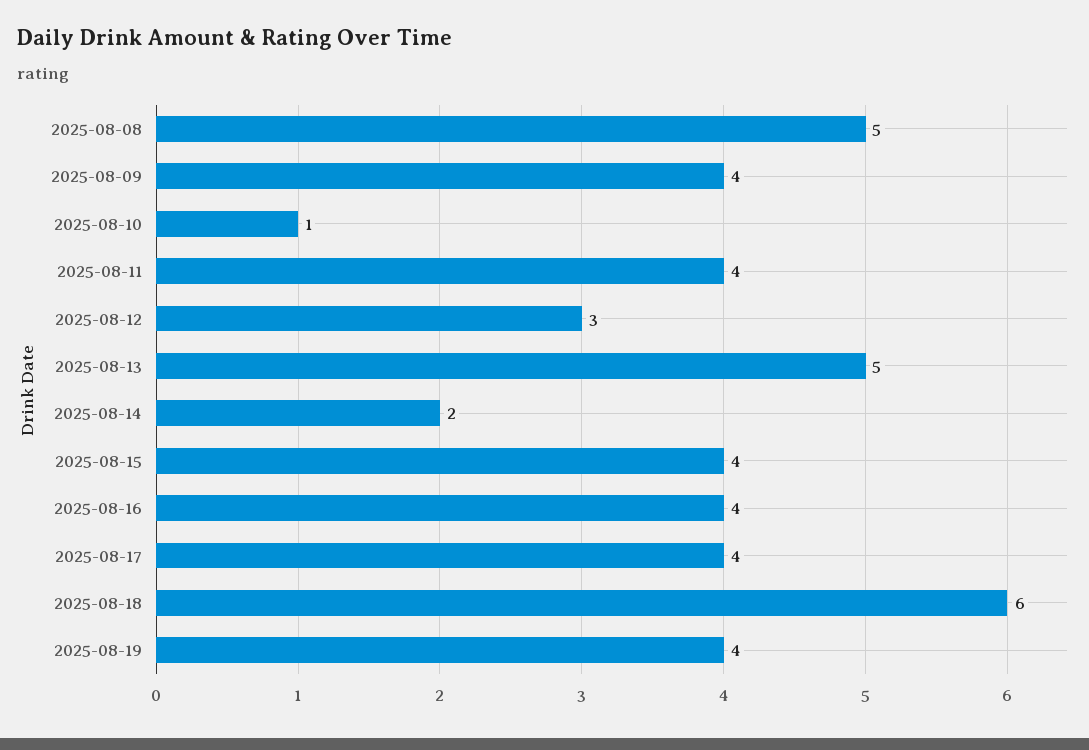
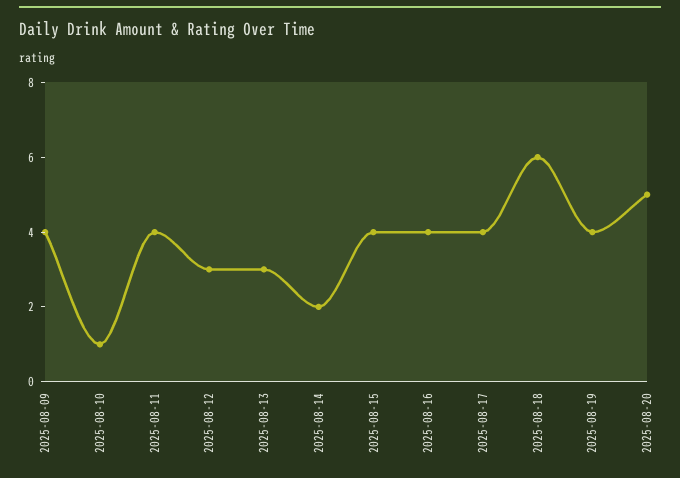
2025-08-08: 5 -> none
2025-08-13: 5 -> 3
2025-08-20: none -> 5

